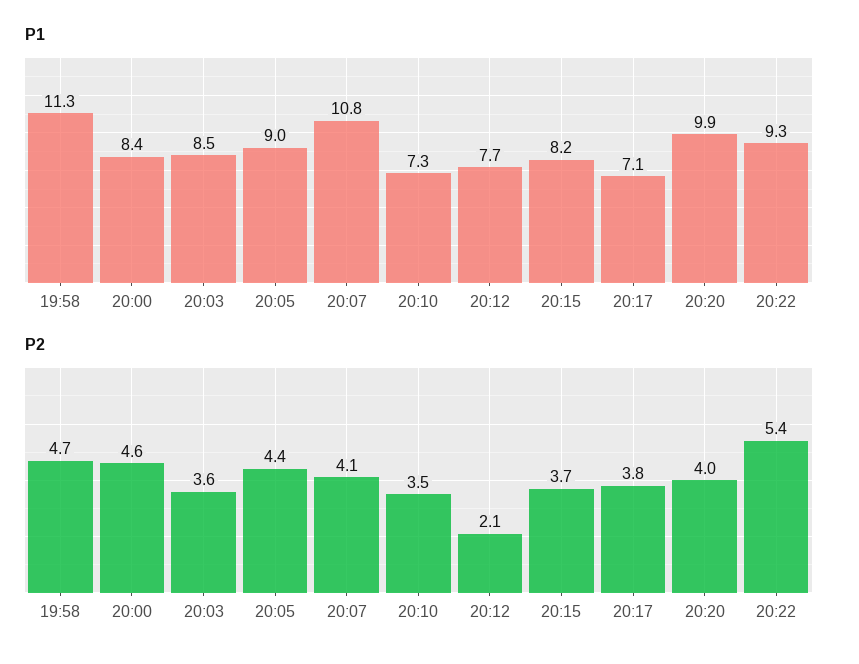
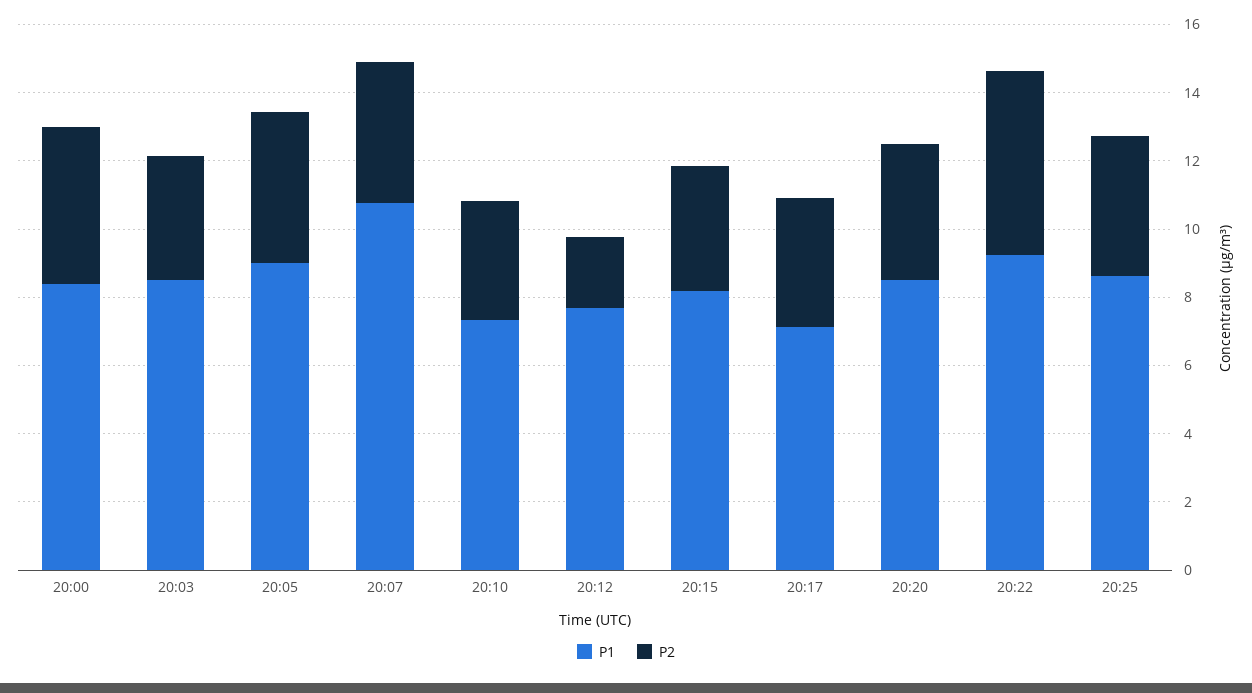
P1, 19:58: 11.3 -> none
P1, 20:20: 9.9 -> 8.5
P2, 19:58: 4.7 -> none
P1, 20:25: none -> 8.5
P2, 20:25: none -> 4

